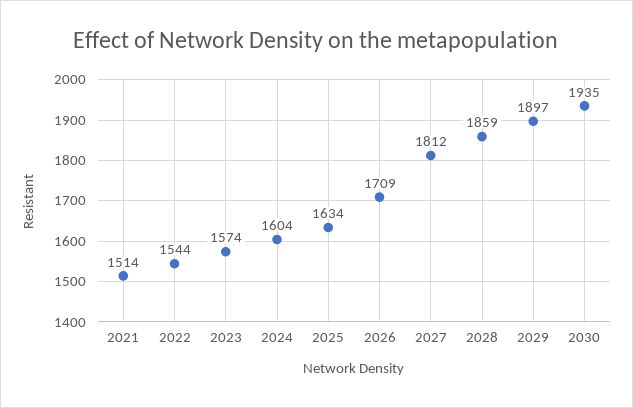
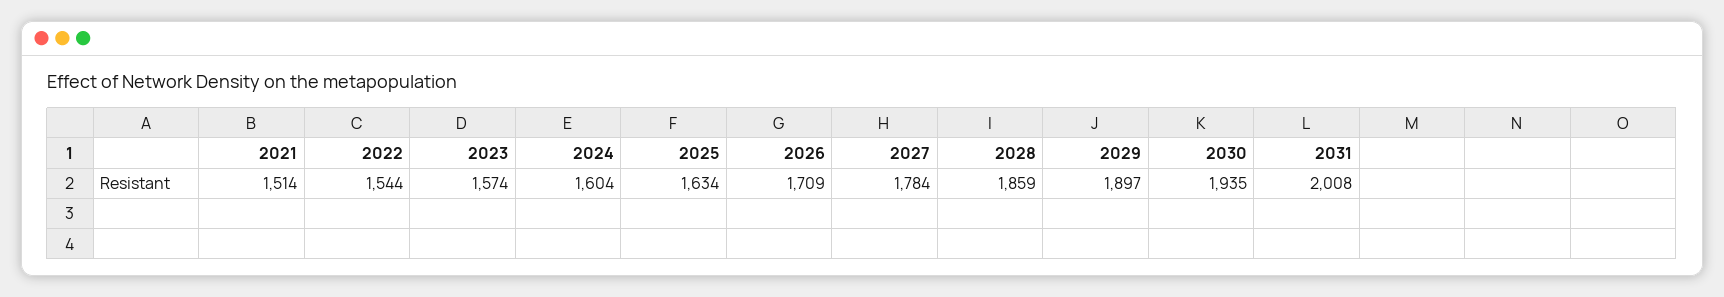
2027: 1812 -> 1784
2031: none -> 2008

